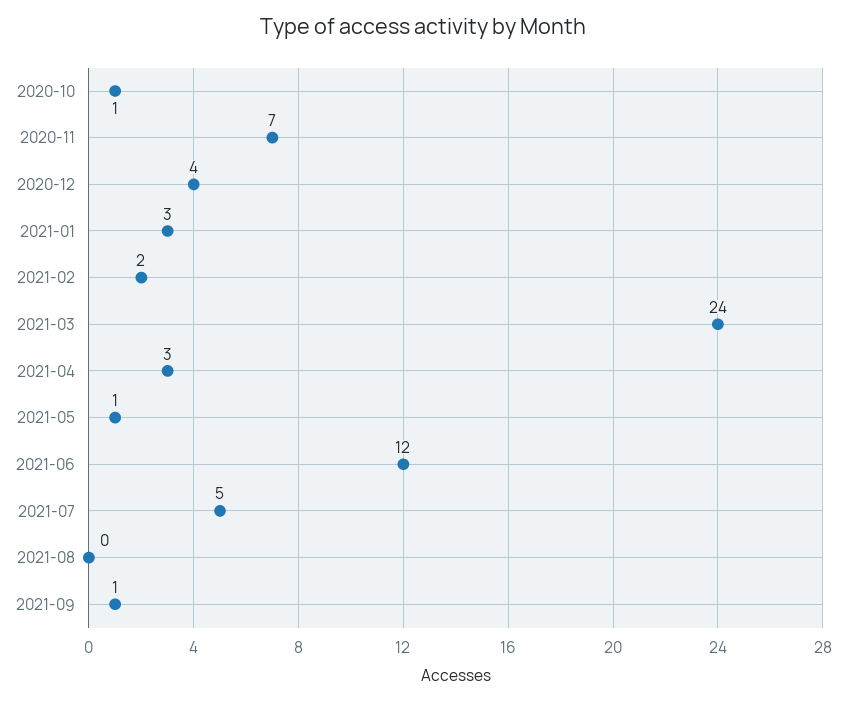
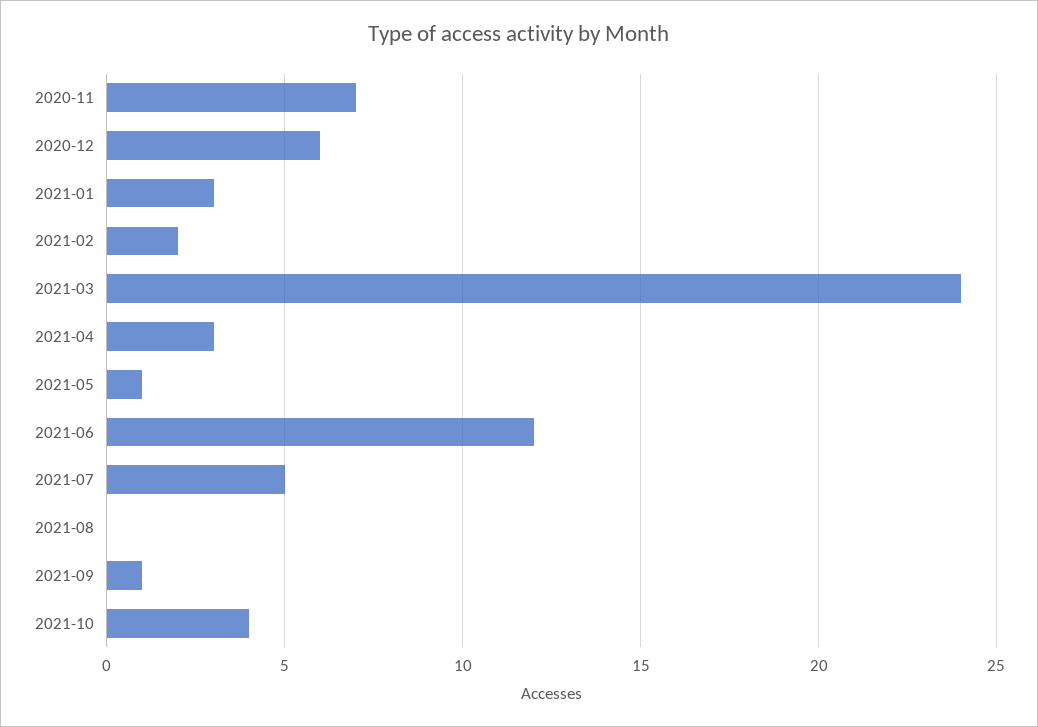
2020-10: 1 -> none
2020-12: 4 -> 6
2021-10: none -> 4

